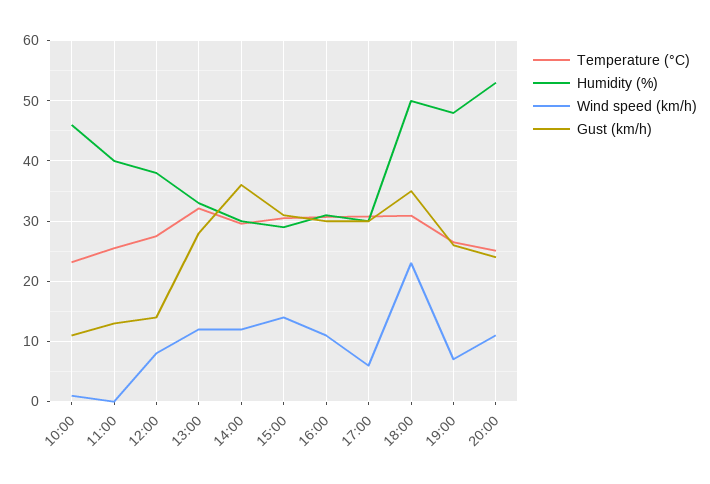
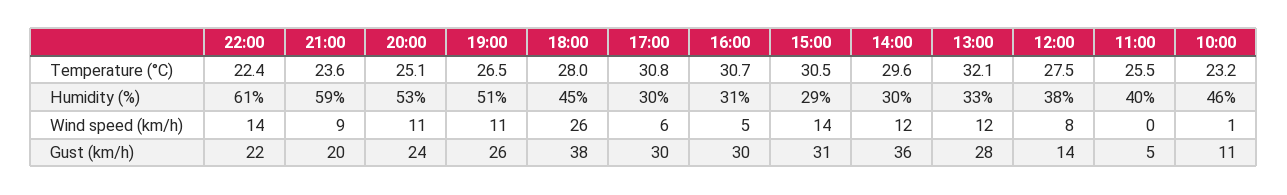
Gust (km/h), 11:00: 13 -> 5
Wind speed (km/h), 16:00: 11 -> 5
Temperature (°C), 18:00: 31 -> 28
Humidity (%), 18:00: 50 -> 45
Wind speed (km/h), 18:00: 23 -> 26
Gust (km/h), 18:00: 35 -> 38
Humidity (%), 19:00: 48 -> 51
Wind speed (km/h), 19:00: 7 -> 11
Temperature (°C), 22:00: none -> 22.4
Temperature (°C), 21:00: none -> 23.6
Humidity (%), 22:00: none -> 61
Humidity (%), 21:00: none -> 59
Wind speed (km/h), 22:00: none -> 14
Wind speed (km/h), 21:00: none -> 9
Gust (km/h), 22:00: none -> 22
Gust (km/h), 21:00: none -> 20

